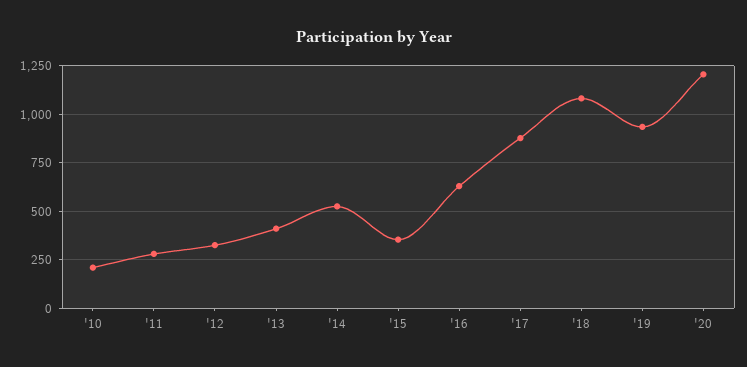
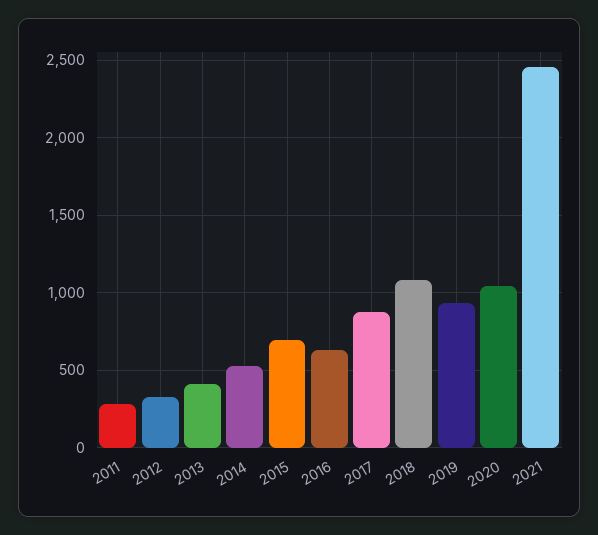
'10: 200 -> none
'15: 350 -> 700
'20: 1200 -> 1050
2021: none -> 2450

